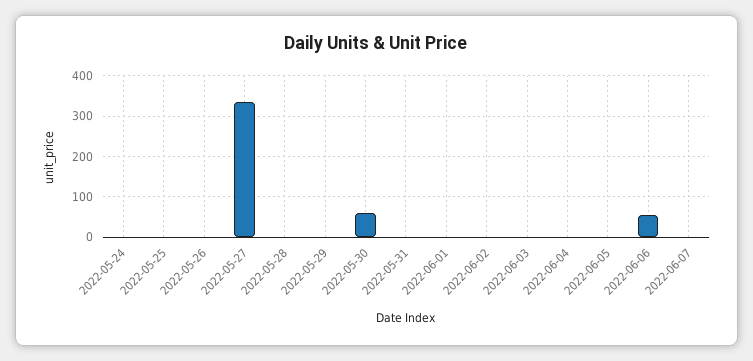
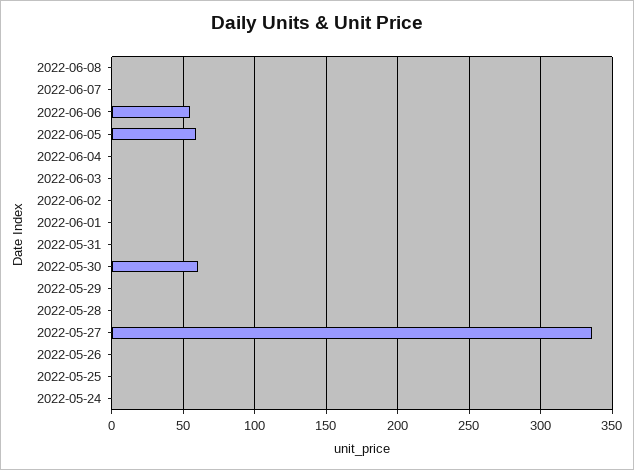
2022-06-05: 0 -> 60
2022-06-08: none -> 0

